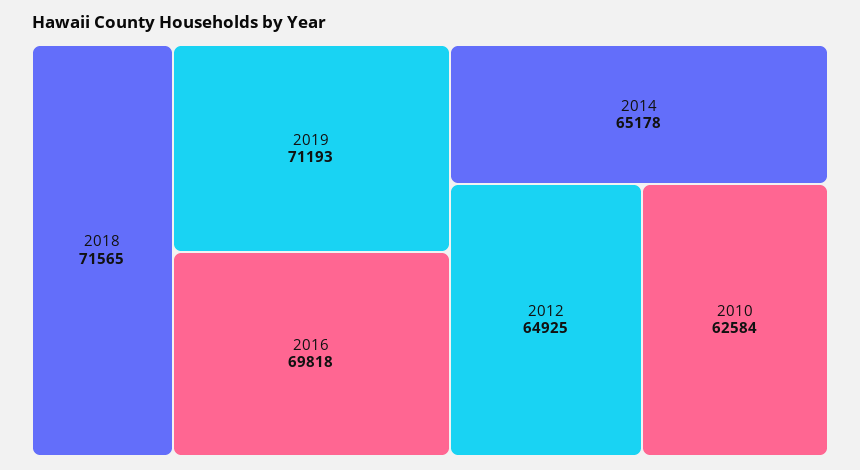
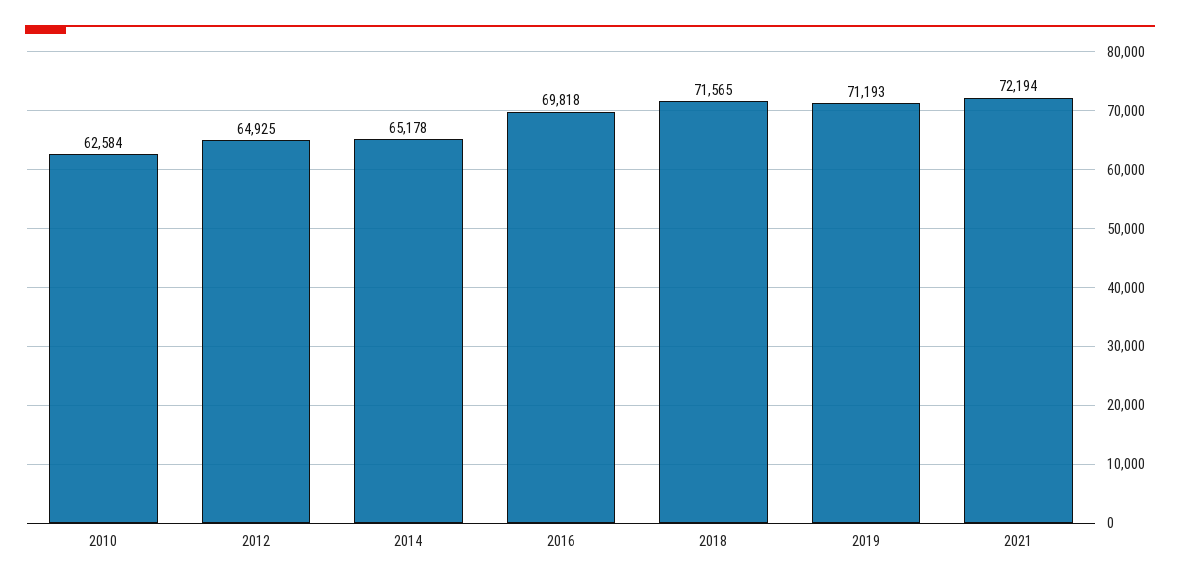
2021: none -> 72194

